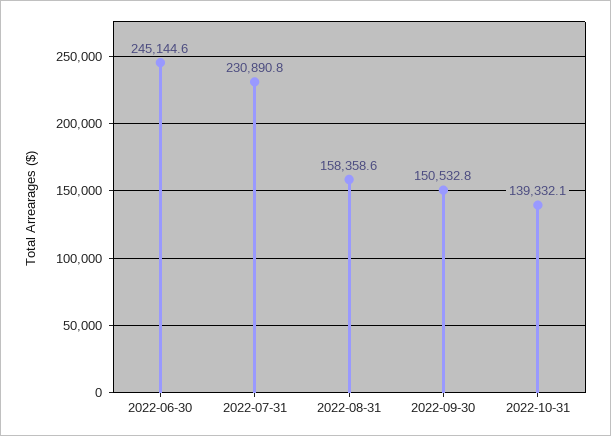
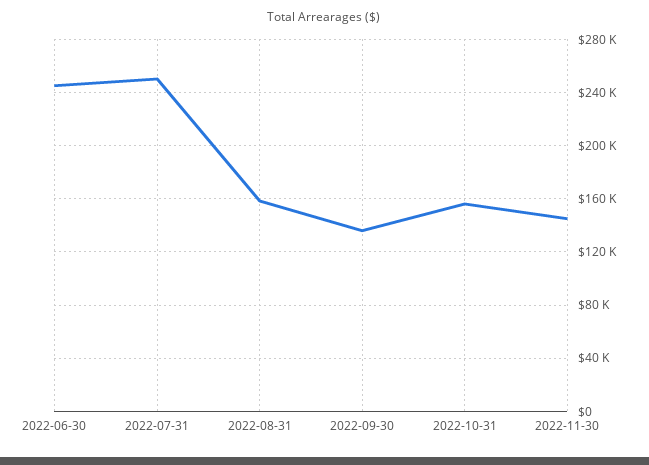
2022-07-31: 230890.8 -> 250000
2022-09-30: 150532.8 -> 135000
2022-10-31: 139332.1 -> 155000
2022-11-30: none -> 145000

